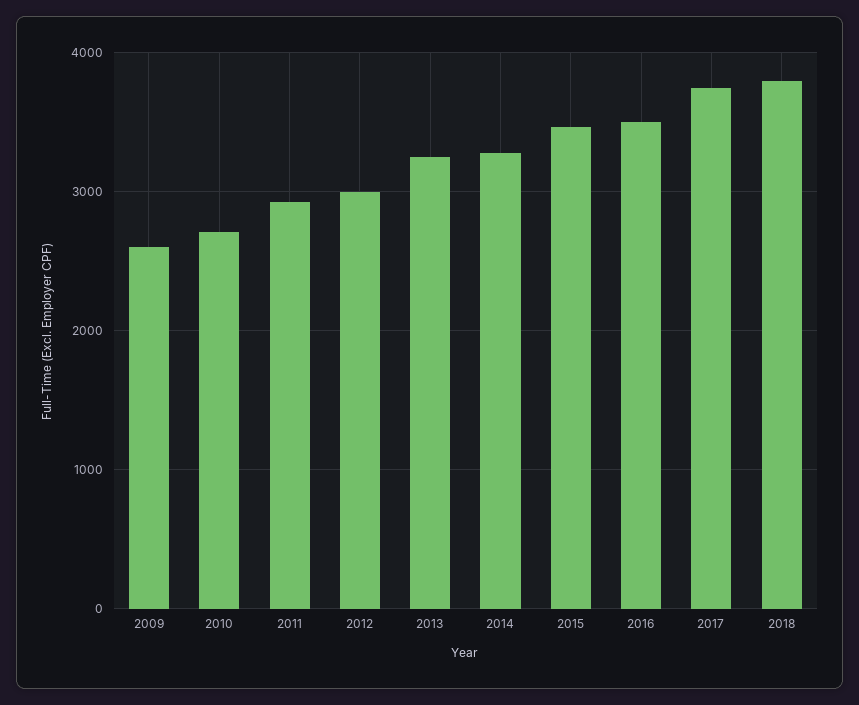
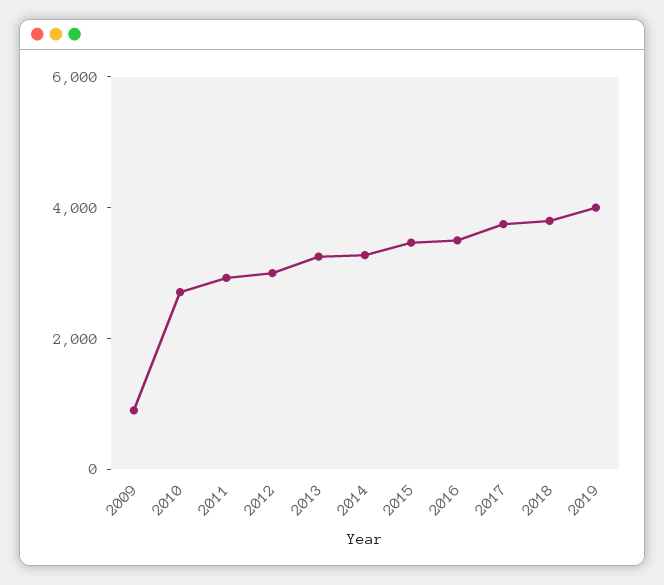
2009: 2600 -> 1000
2019: none -> 4000

